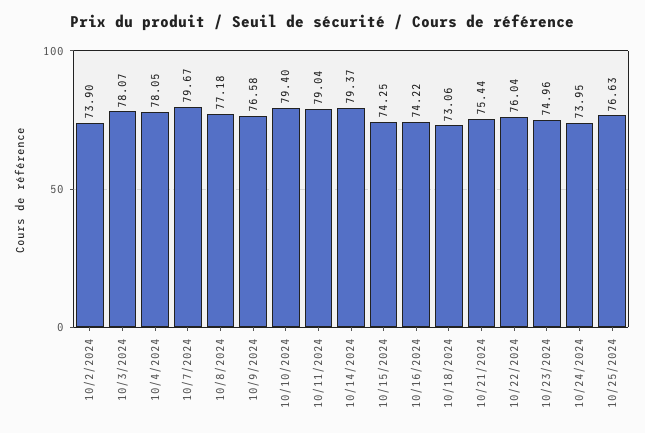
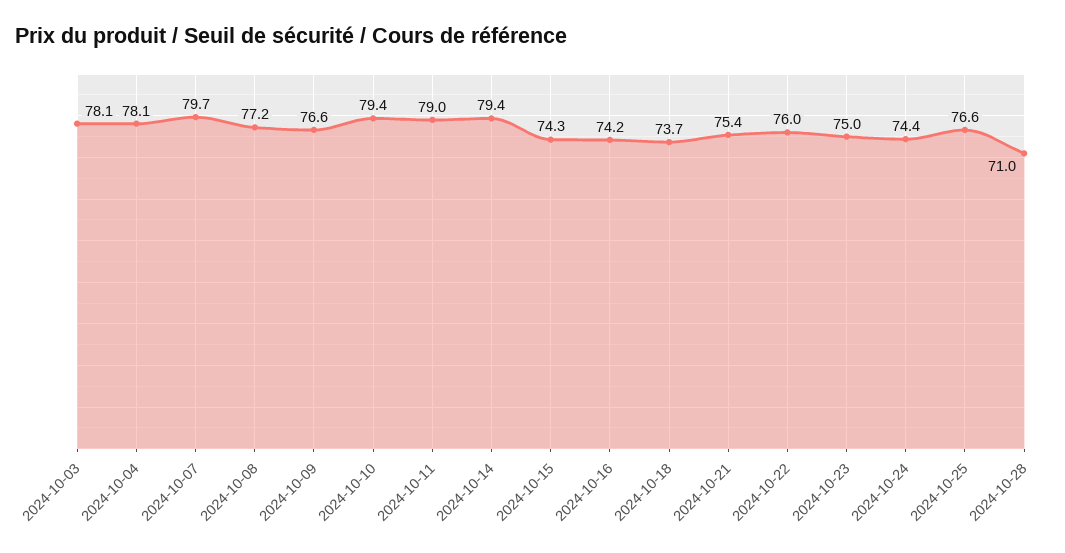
10/2/2024: 73.9 -> none
10/18/2024: 73.06 -> 73.7
10/24/2024: 73.95 -> 74.4
2024-10-28: none -> 71

